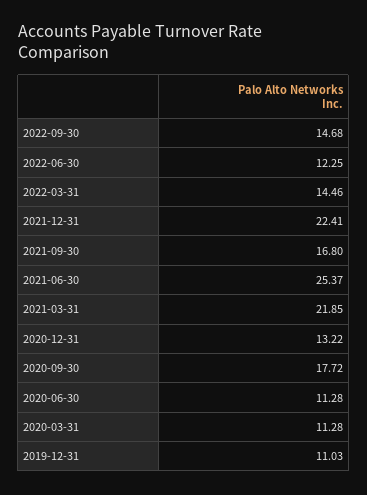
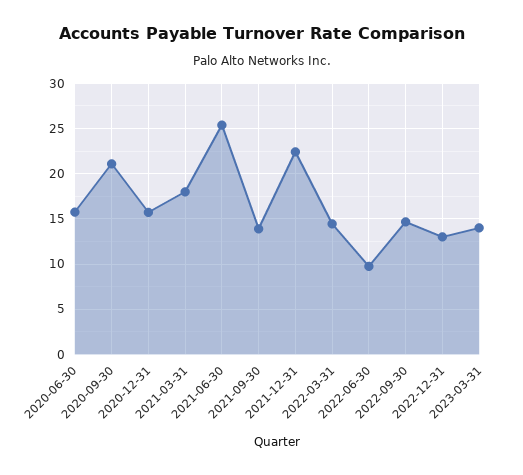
2022-06-30: 12.25 -> 10
2021-09-30: 16.8 -> 14
2021-03-31: 21.85 -> 18
2020-12-31: 13.22 -> 16
2020-09-30: 17.72 -> 21
2020-06-30: 11.28 -> 16
2020-03-31: 11.28 -> none
2019-12-31: 11.03 -> none
2022-12-31: none -> 13
2023-03-31: none -> 14

